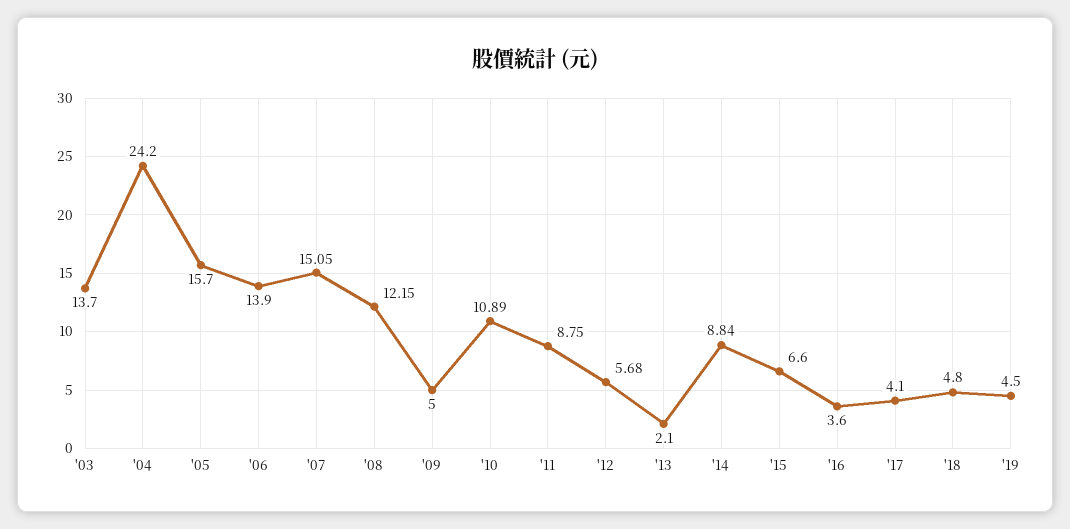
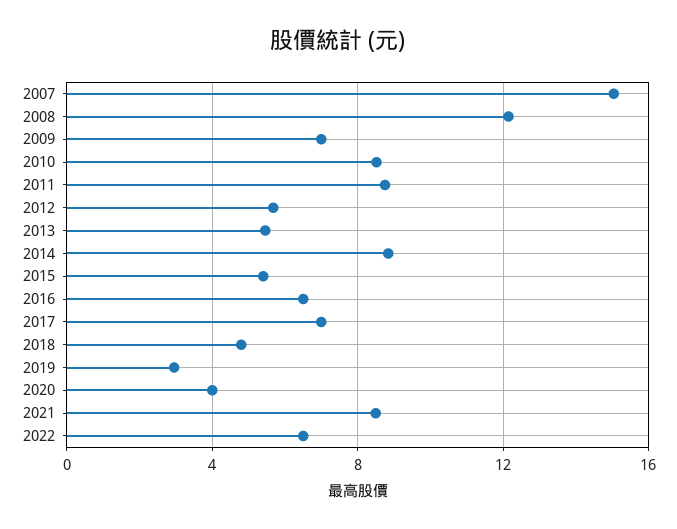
'03: 13.7 -> none
'04: 24.2 -> none
'05: 15.7 -> none
'06: 13.9 -> none
'09: 5 -> 7
'10: 10.89 -> 8.5
'13: 2.1 -> 5.5
'15: 6.6 -> 5.5
'16: 3.6 -> 6.5
'17: 4.1 -> 7
'19: 4.5 -> 3
2020: none -> 4
2021: none -> 8.5
2022: none -> 6.5

